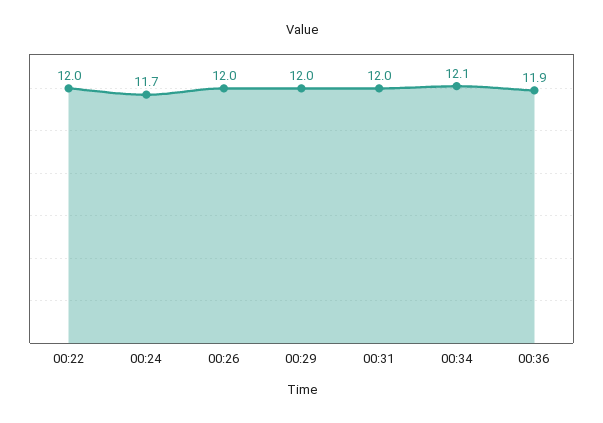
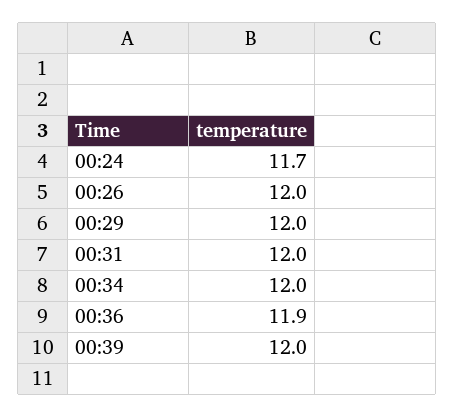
00:22: 12 -> none
00:34: 12.1 -> 12
00:39: none -> 12

